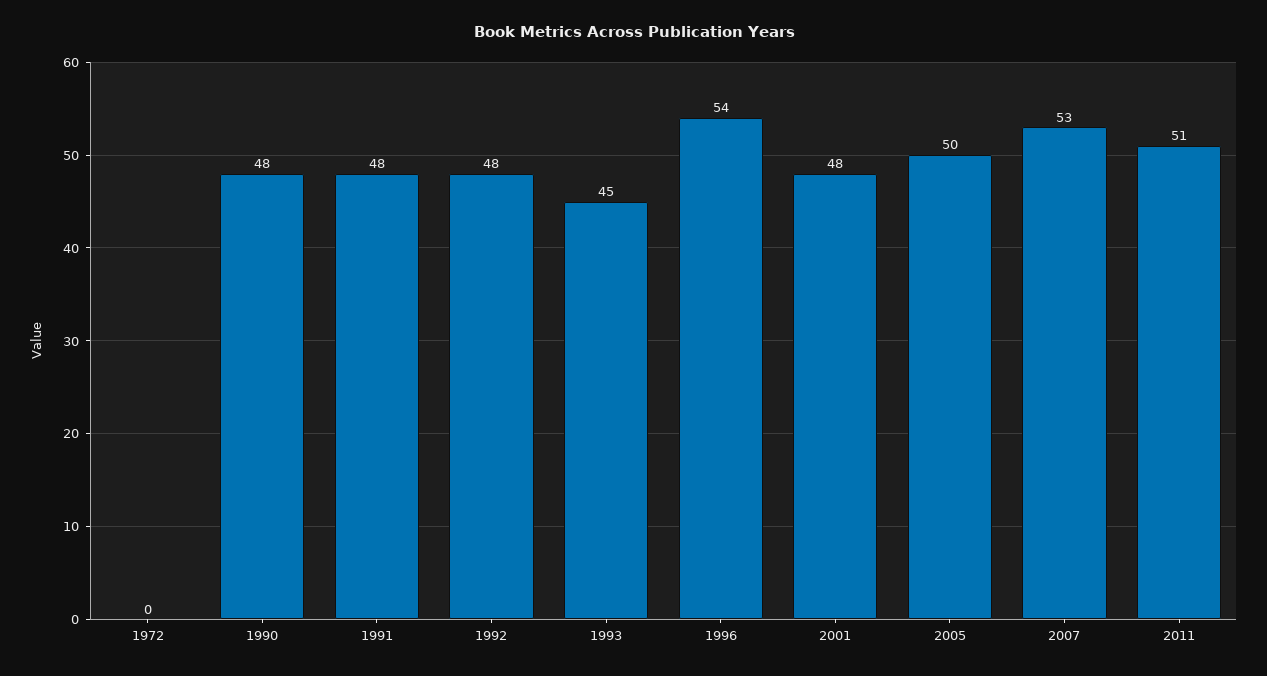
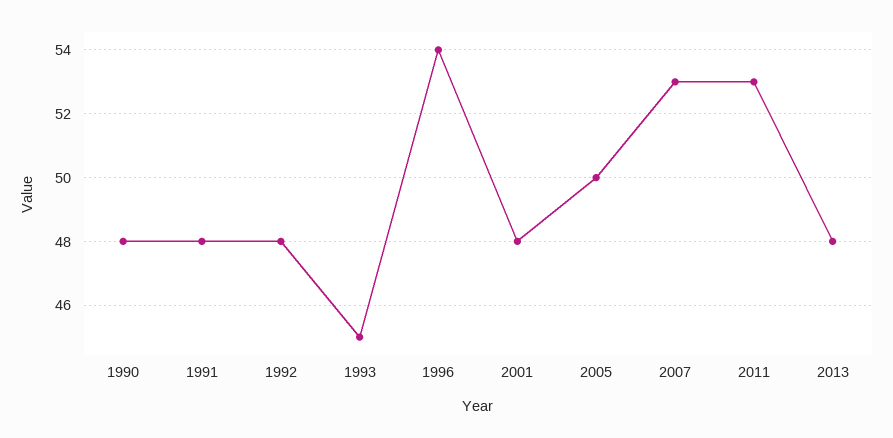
1972: 0 -> none
2011: 51 -> 53
2013: none -> 48

